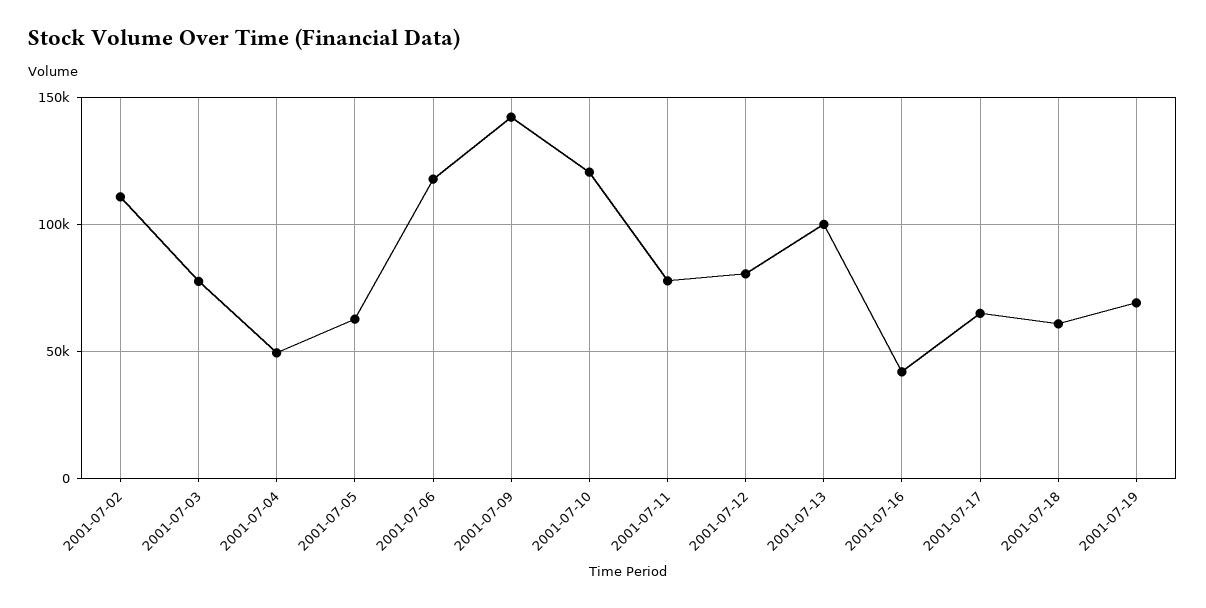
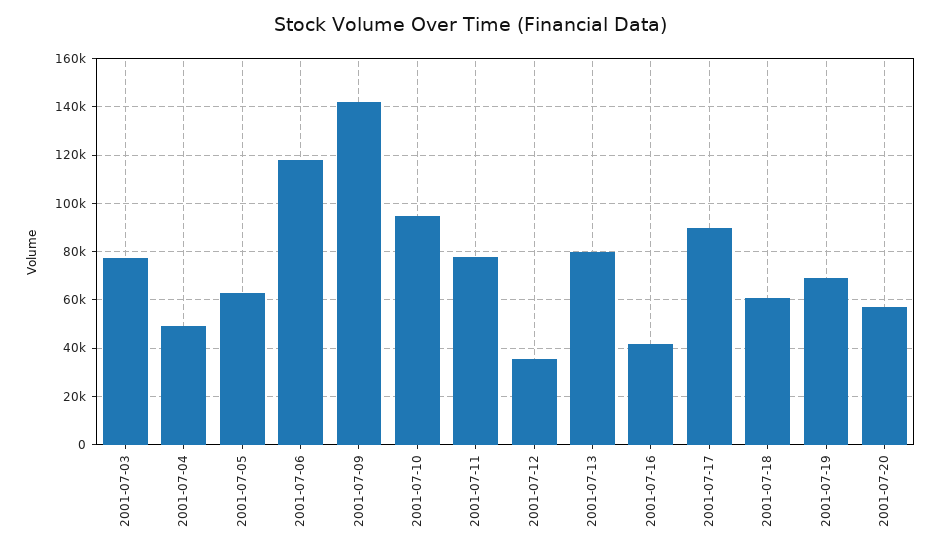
2001-07-02: 110000 -> none
2001-07-10: 120000 -> 95000
2001-07-12: 80000 -> 35000
2001-07-13: 100000 -> 80000
2001-07-17: 65000 -> 90000
2001-07-20: none -> 57500

